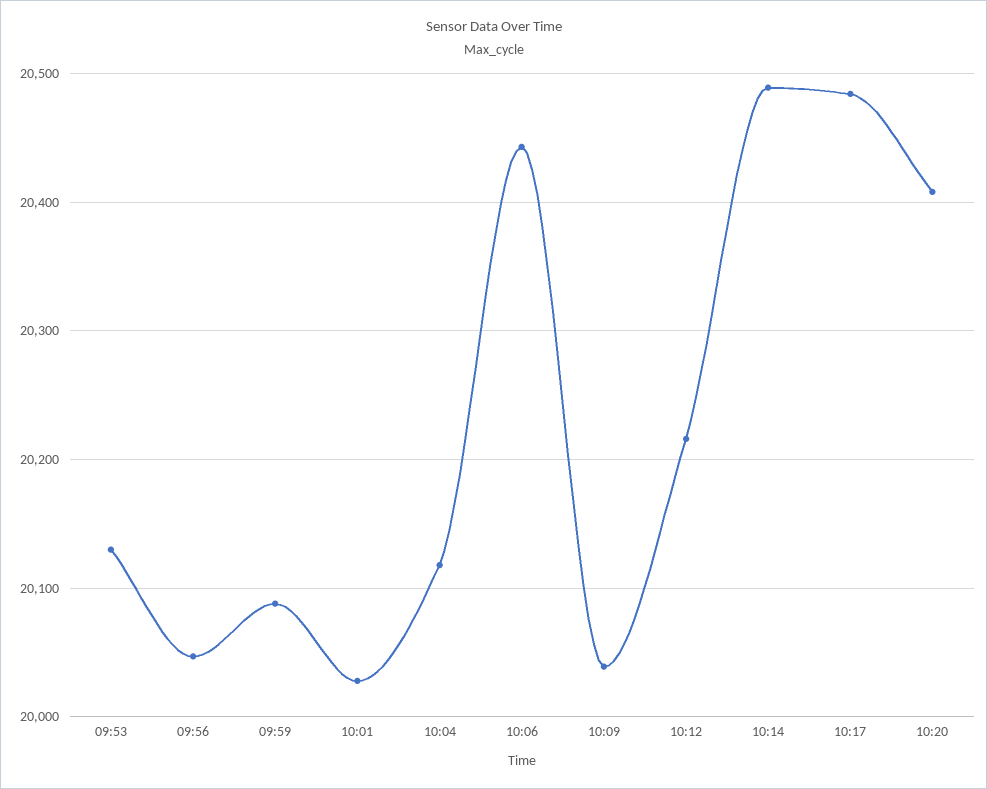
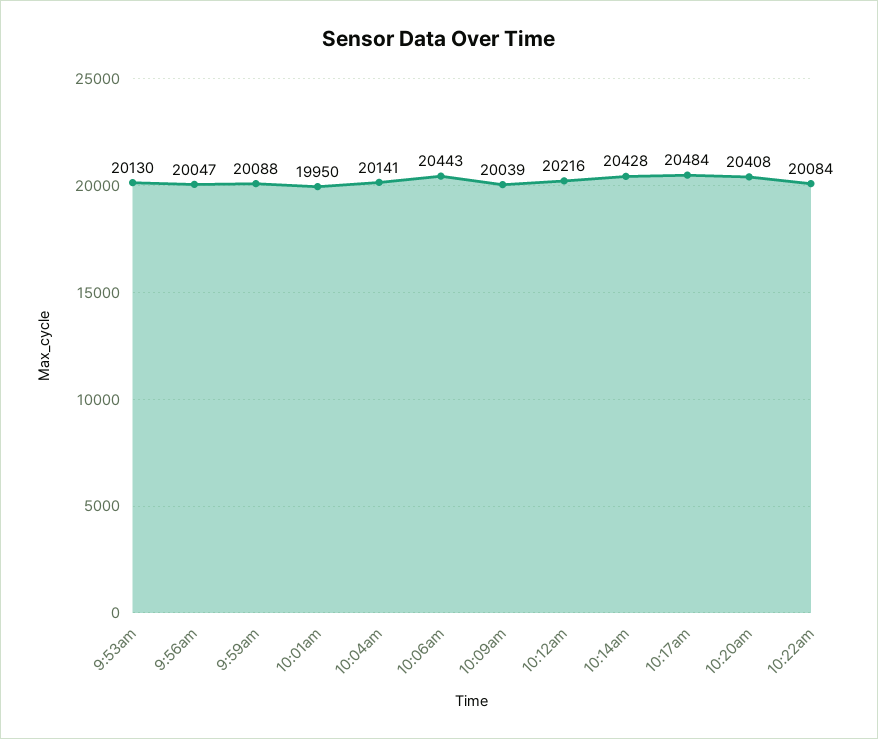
10:01: 20030 -> 19950
10:04: 20120 -> 20141
10:14: 20490 -> 20428
10:22am: none -> 20084

